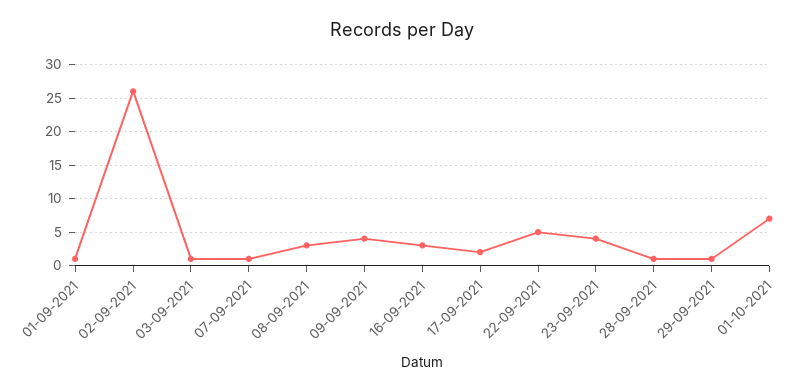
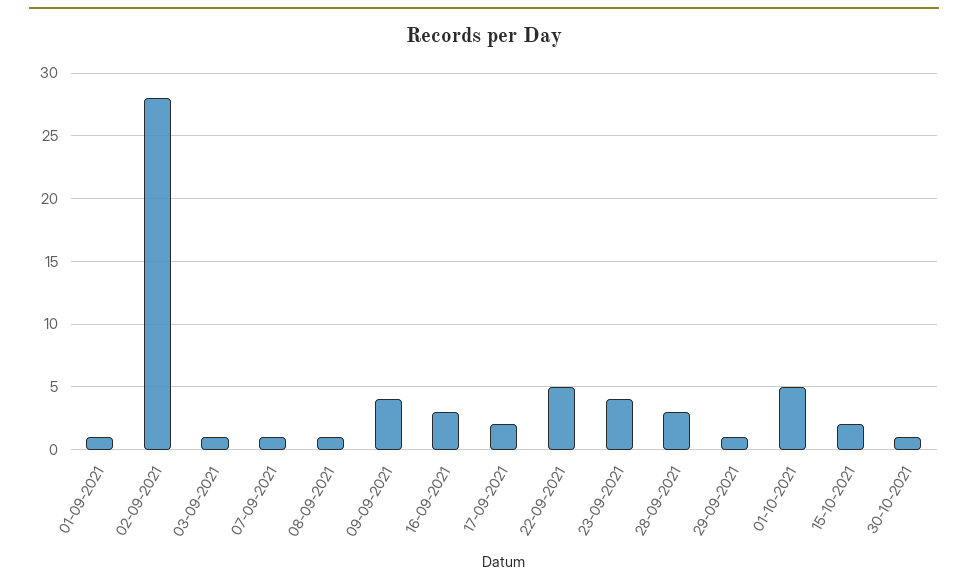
02-09-2021: 26 -> 28
08-09-2021: 3 -> 1
28-09-2021: 1 -> 3
01-10-2021: 7 -> 5
15-10-2021: none -> 2
30-10-2021: none -> 1

